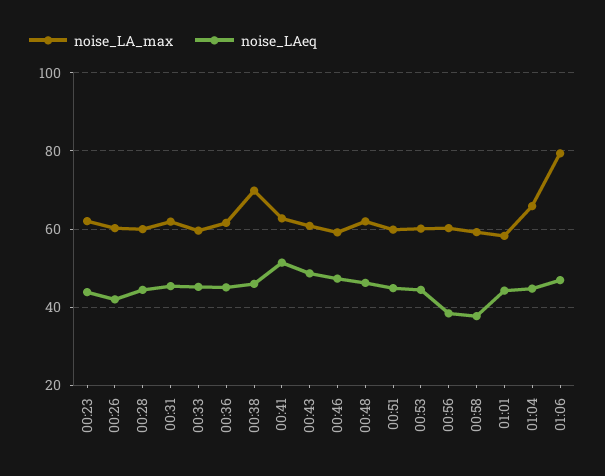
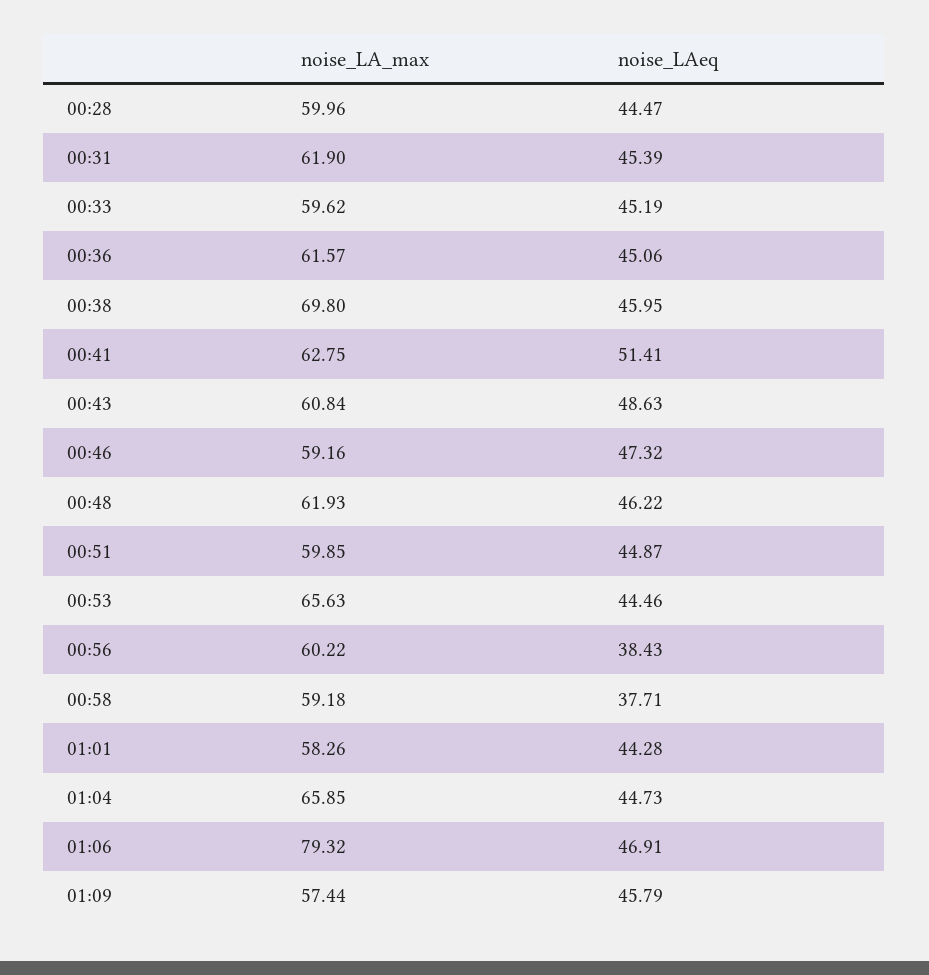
noise_LA_max, 00:23: 62 -> none
noise_LAeq, 00:23: 44 -> none
noise_LA_max, 00:26: 60 -> none
noise_LAeq, 00:26: 42 -> none
noise_LA_max, 00:53: 60 -> 65.63
noise_LA_max, 01:09: none -> 57.44
noise_LAeq, 01:09: none -> 45.79

